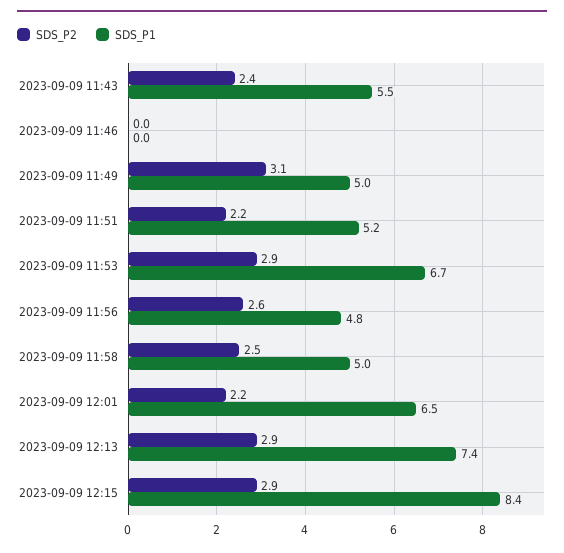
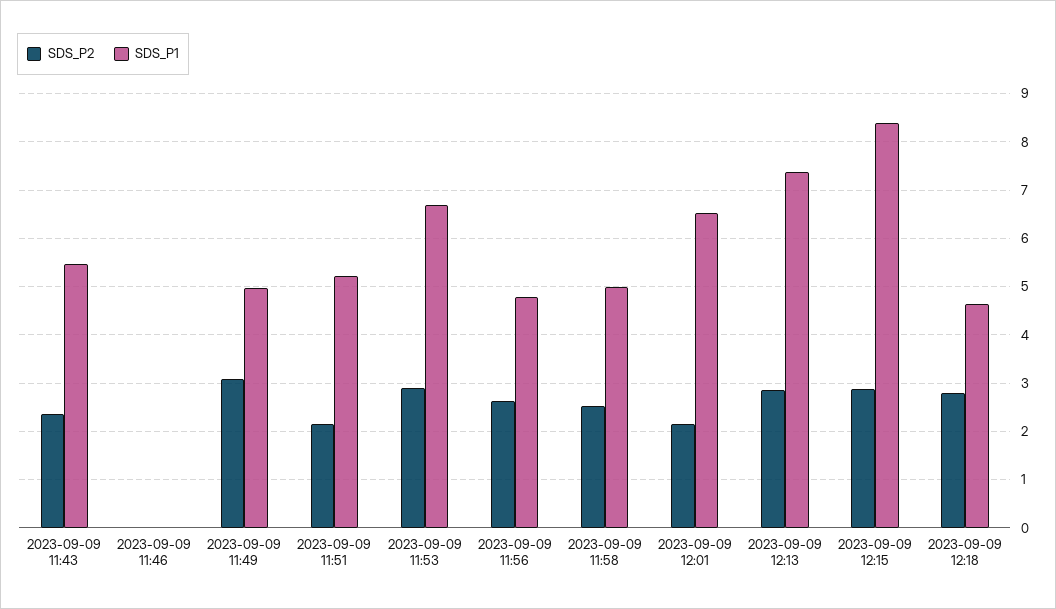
SDS_P2, 2023-09-09 12:18: none -> 2.8
SDS_P1, 2023-09-09 12:18: none -> 4.6

